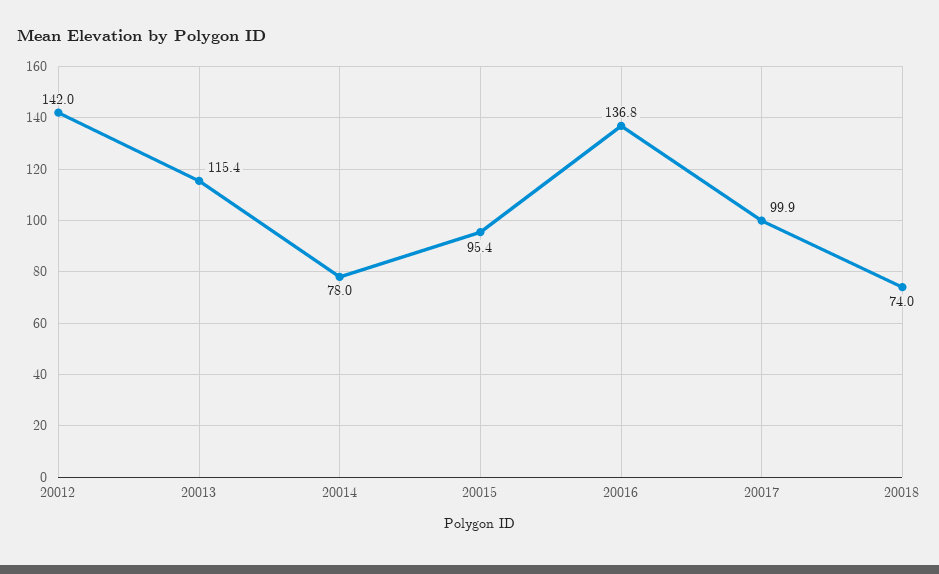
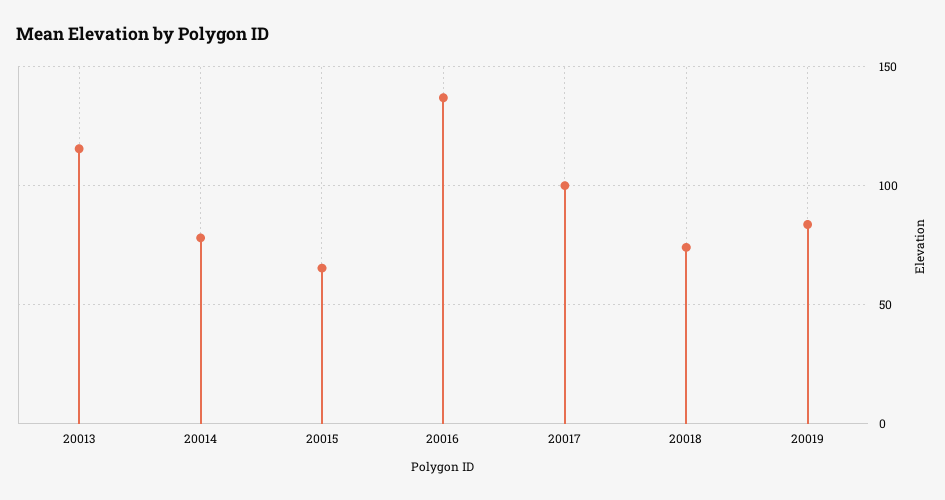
20012: 142 -> none
20015: 95.4 -> 65
20019: none -> 85

